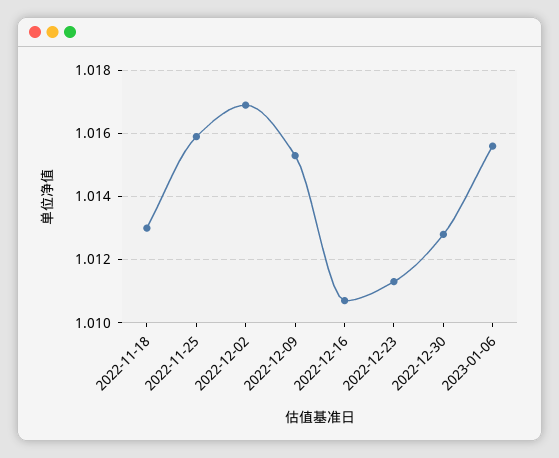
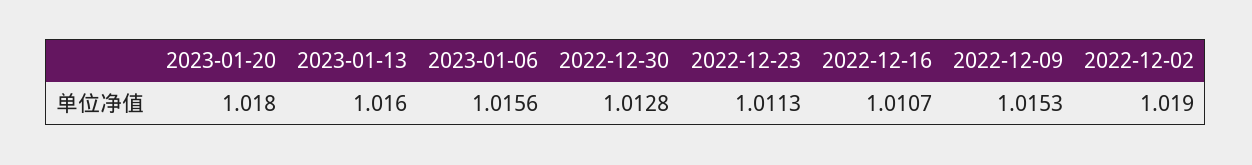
2022-11-18: 1.013 -> none
2022-11-25: 1.016 -> none
2022-12-02: 1.017 -> 1.019
2023-01-20: none -> 1.018
2023-01-13: none -> 1.016

